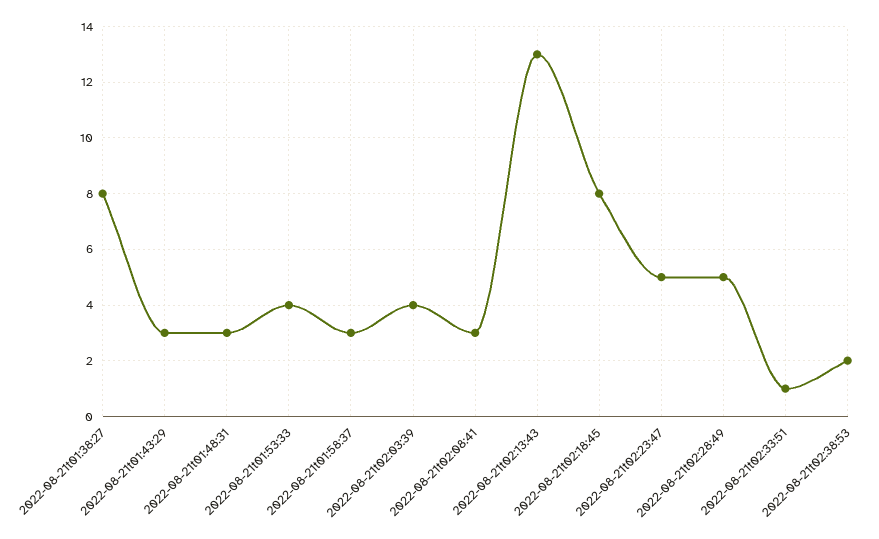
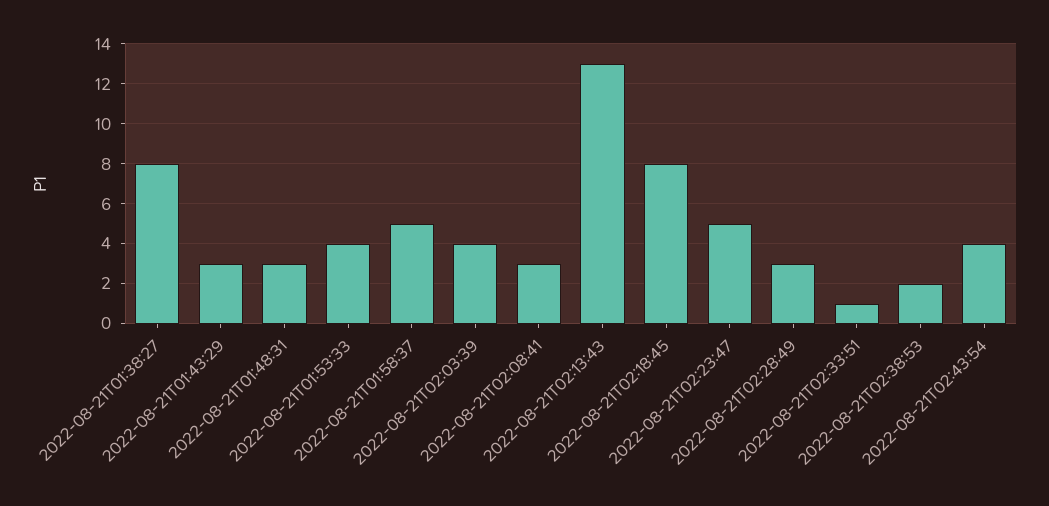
2022-08-21t01:58:37: 3 -> 5
2022-08-21t02:28:49: 5 -> 3
2022-08-21T02:43:54: none -> 4

